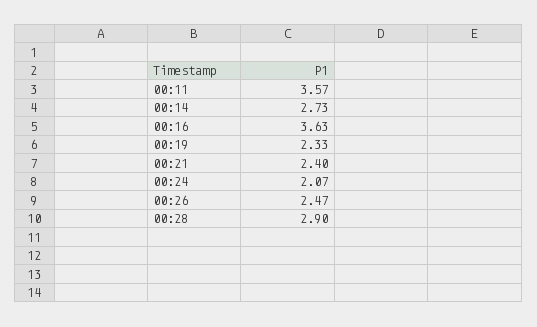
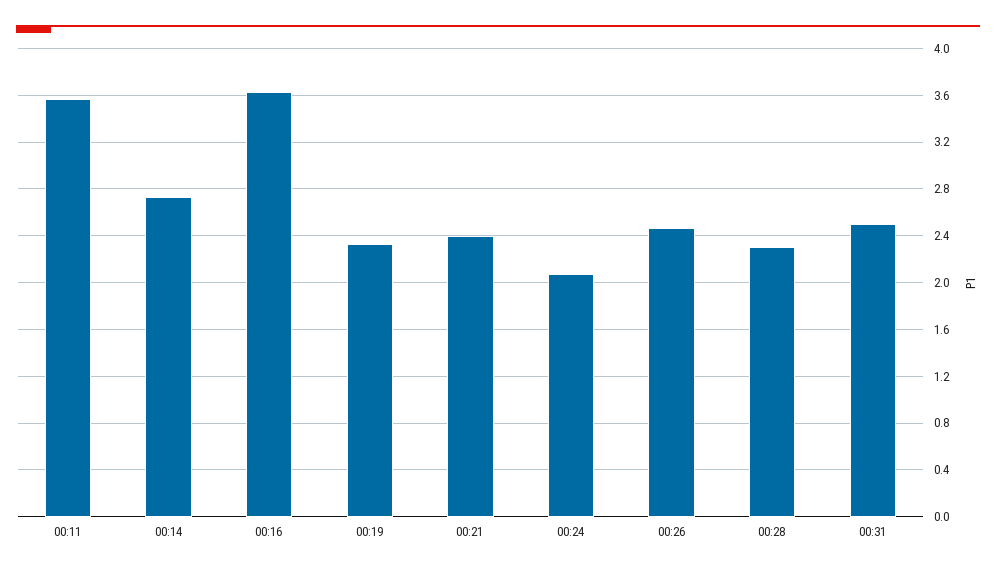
00:28: 2.9 -> 2.3
00:31: none -> 2.5

